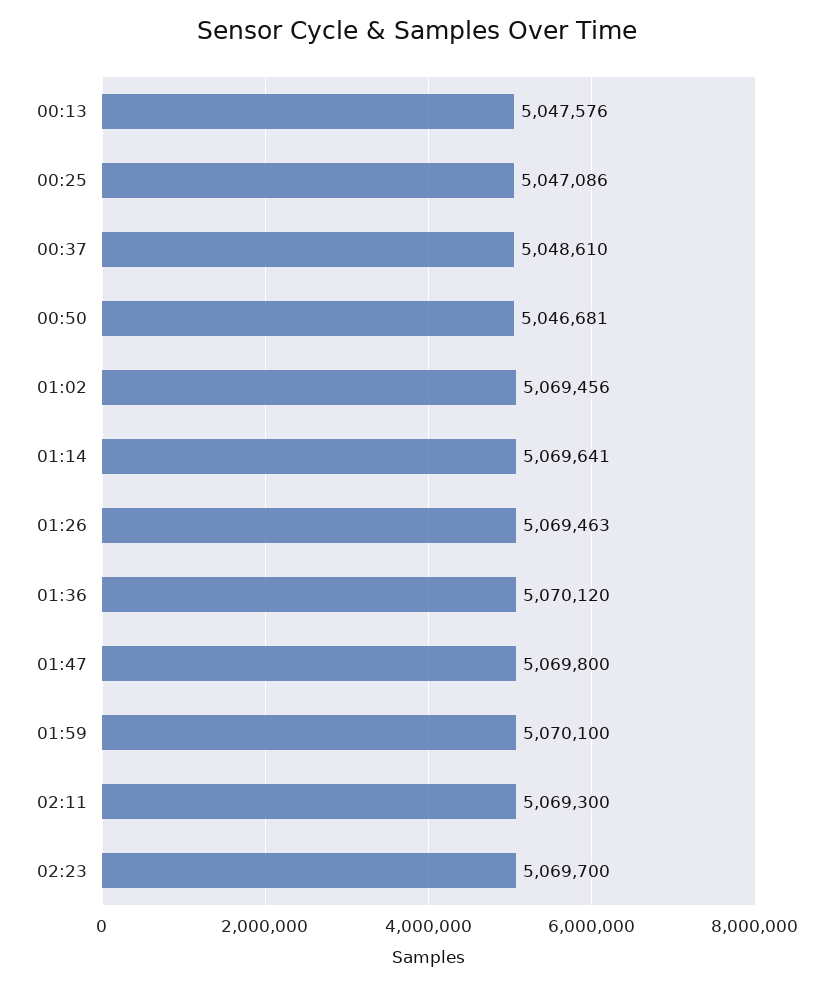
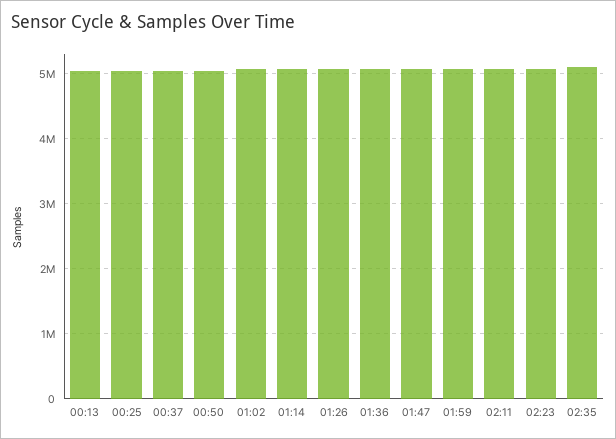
02:35: none -> 5100000

